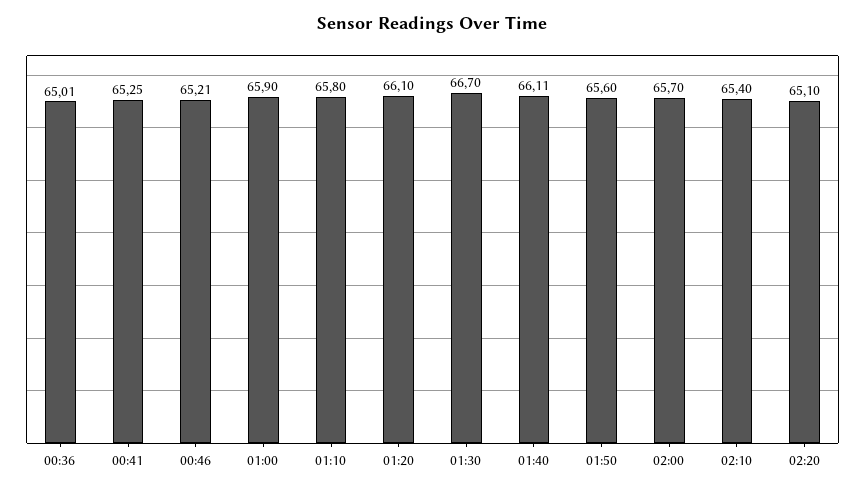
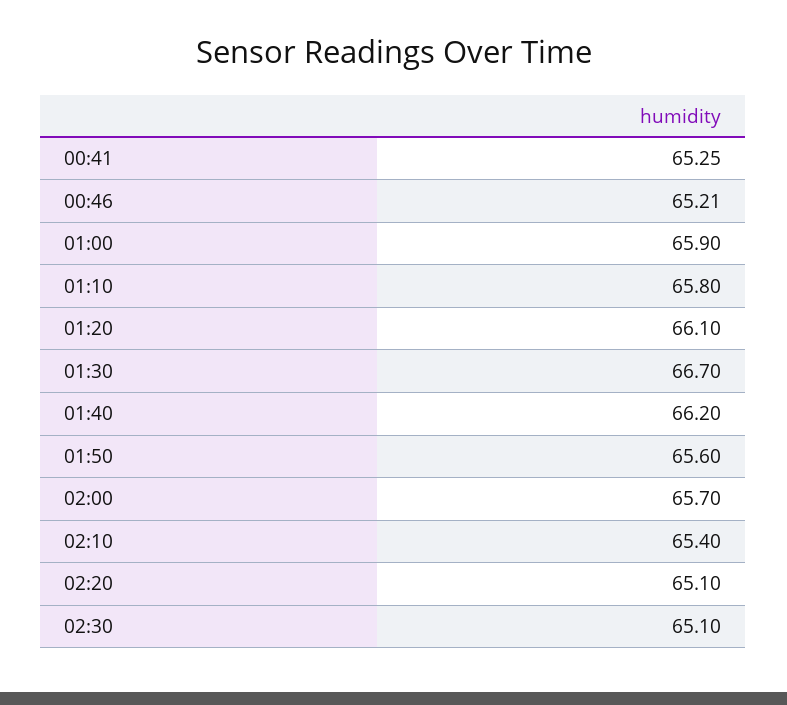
00:36: 65.01 -> none
01:40: 66.11 -> 66.2
02:30: none -> 65.1

